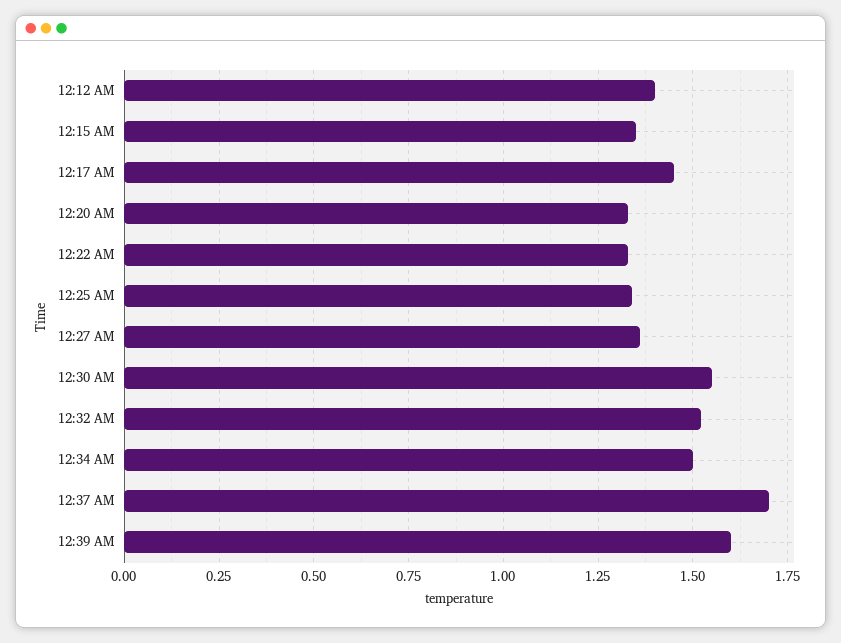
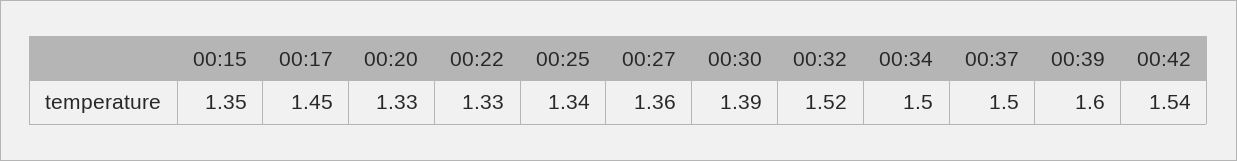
12:12 AM: 1.4 -> none
12:30 AM: 1.55 -> 1.39
12:37 AM: 1.7 -> 1.5
00:42: none -> 1.54

